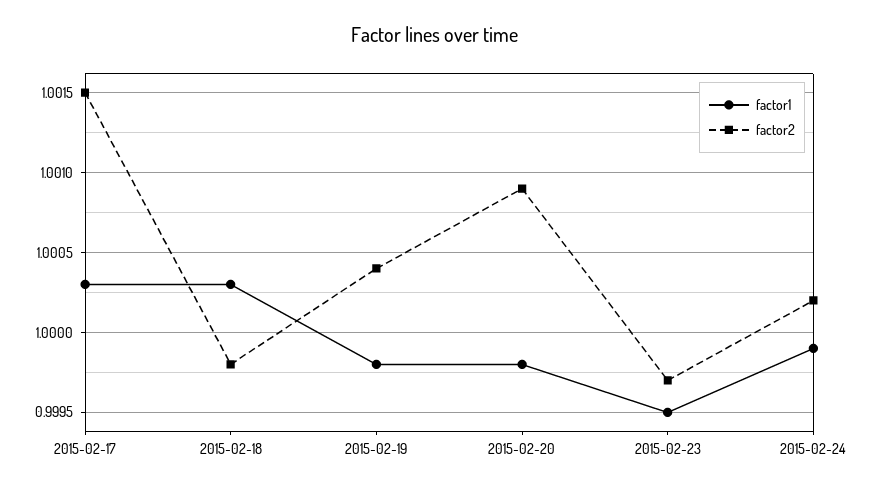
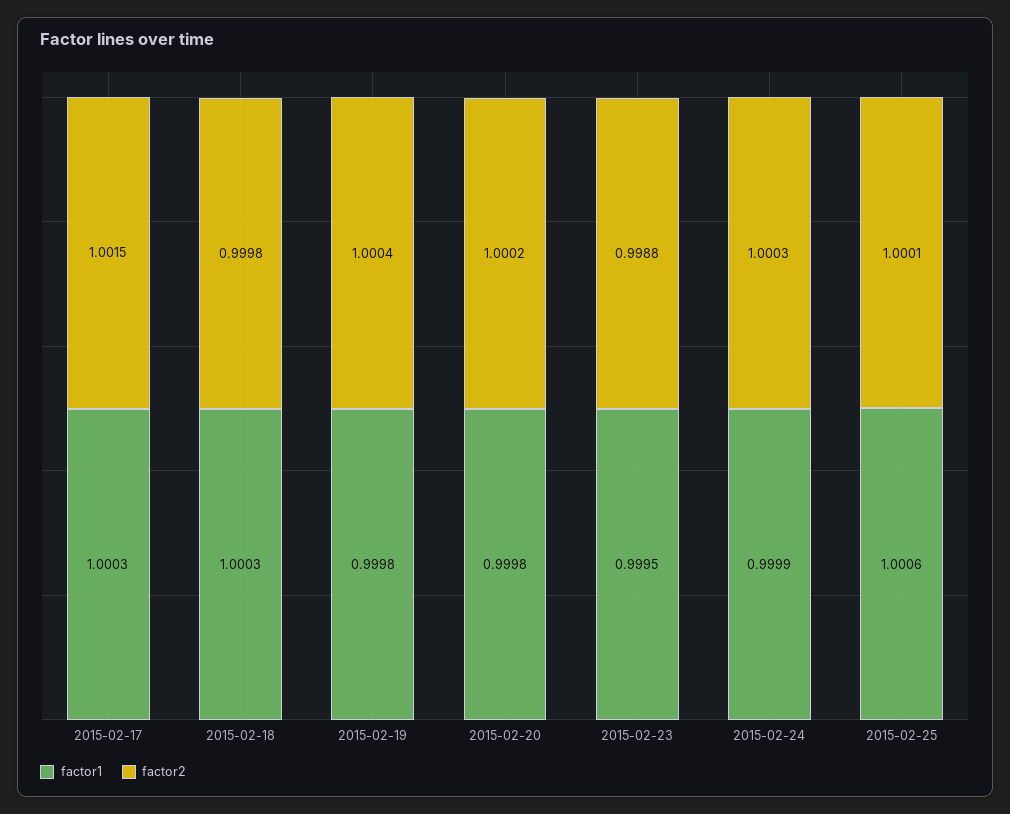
factor2, 2015-02-20: 1.0009 -> 1.0002
factor2, 2015-02-23: 0.9997 -> 0.9988
factor2, 2015-02-24: 1.0002 -> 1.0003
factor1, 2015-02-25: none -> 1.0006
factor2, 2015-02-25: none -> 1.0001

